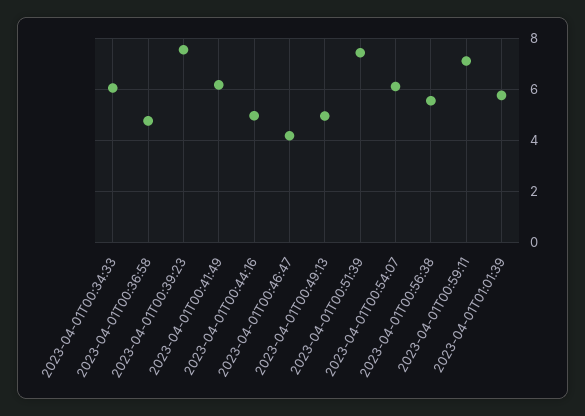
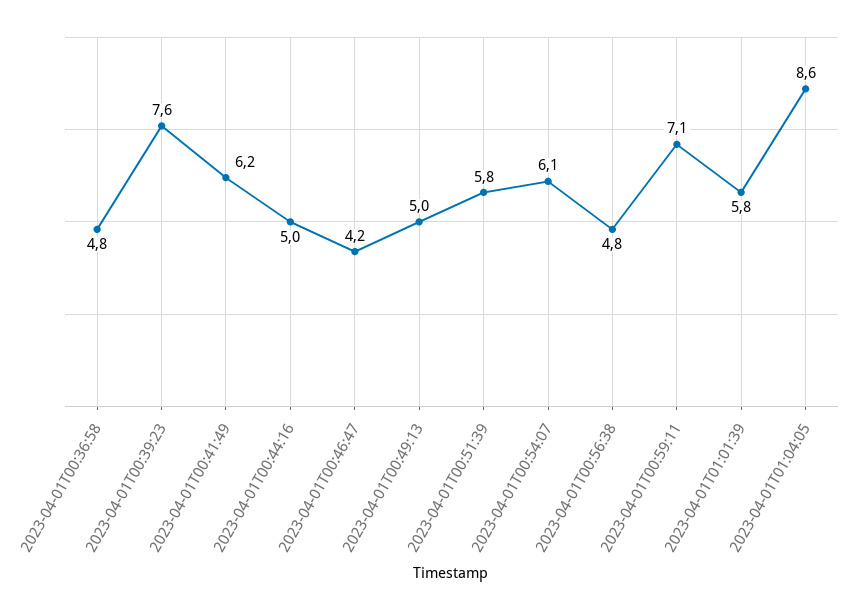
2023-04-01T00:34:33: 6 -> none
2023-04-01T00:51:39: 7.5 -> 5.8
2023-04-01T00:56:38: 5.5 -> 4.8
2023-04-01T01:04:05: none -> 8.6

